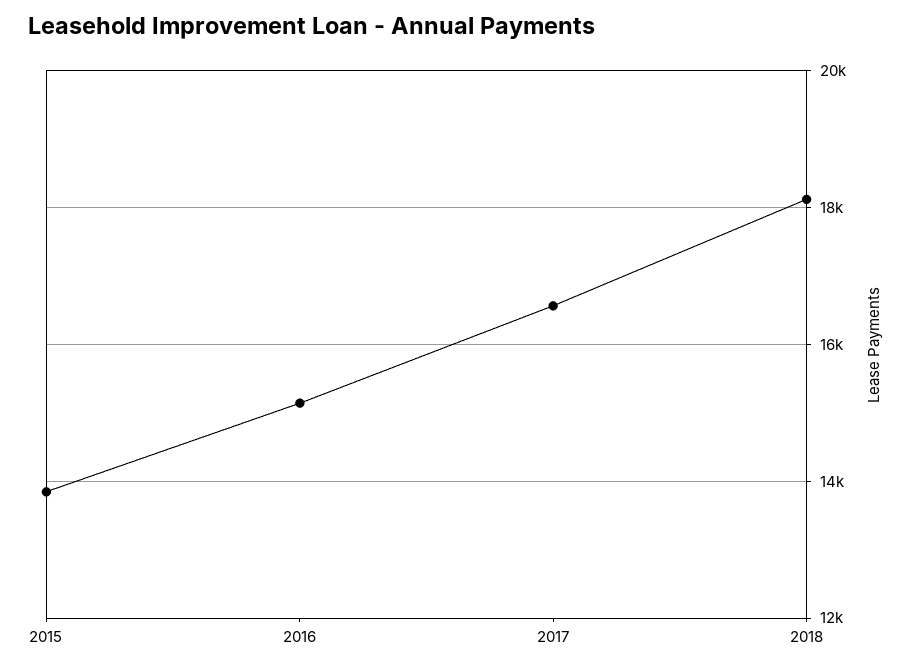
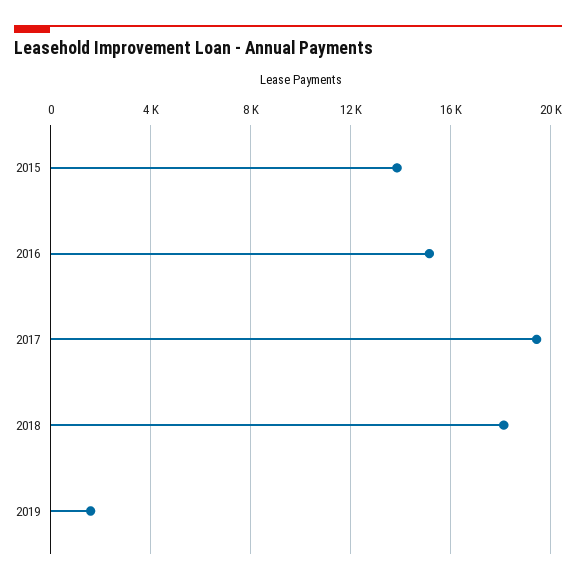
2017: 16600 -> 19500
2019: none -> 1500

